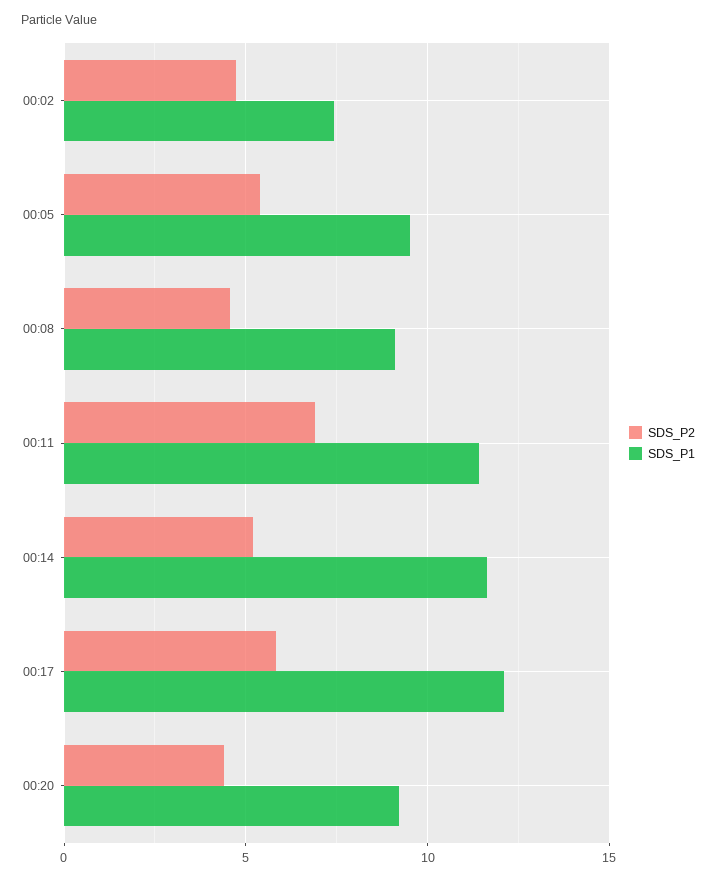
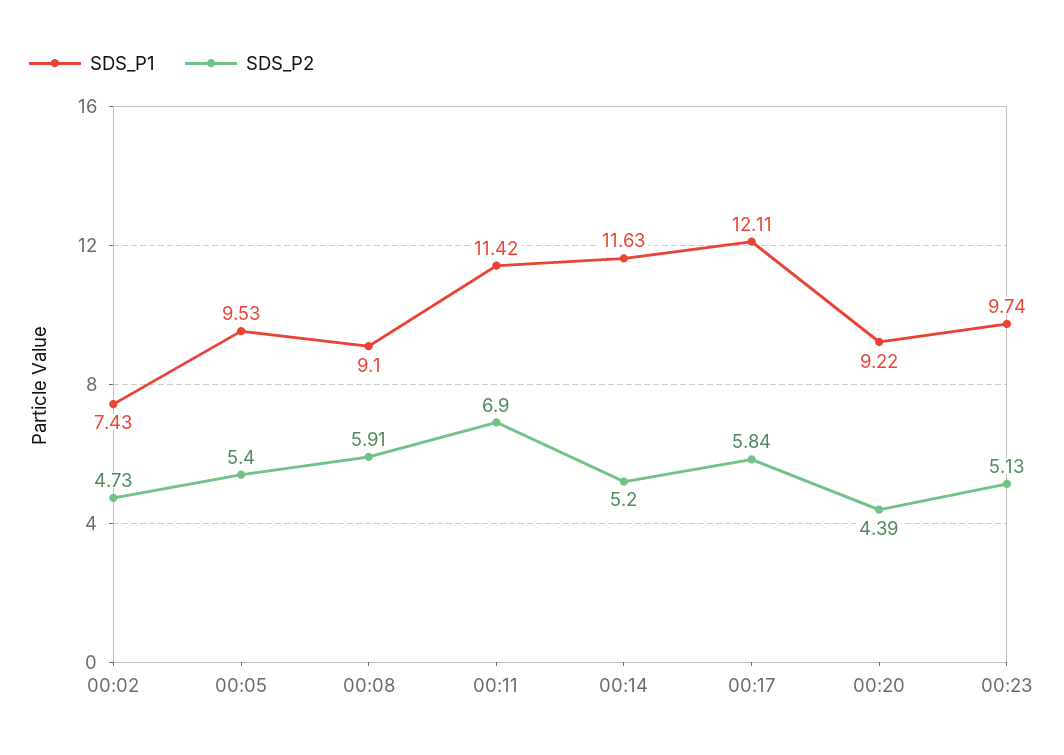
SDS_P2, 00:08: 4.5 -> 5.91
SDS_P1, 00:23: none -> 9.74
SDS_P2, 00:23: none -> 5.13

